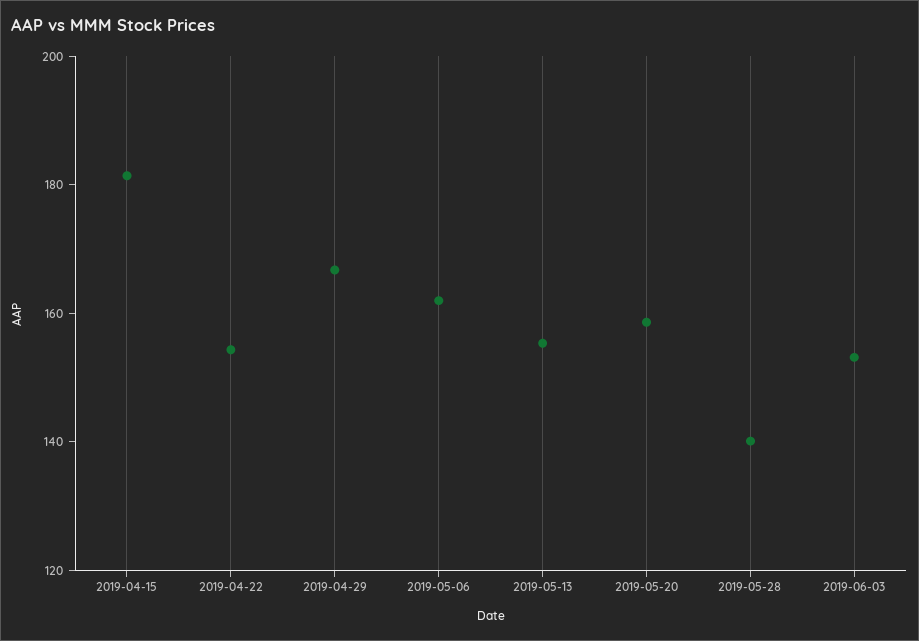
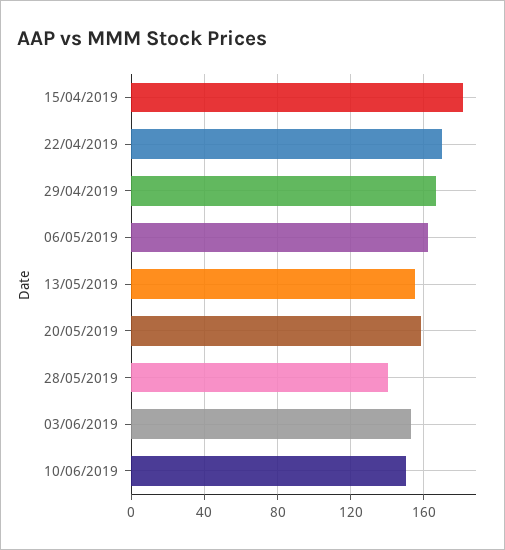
2019-04-22: 155 -> 170
10/06/2019: none -> 150

